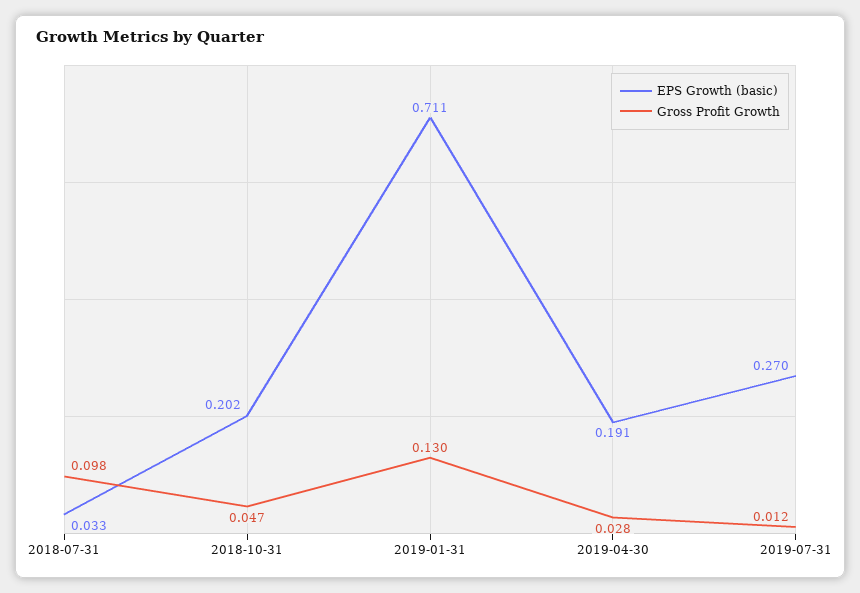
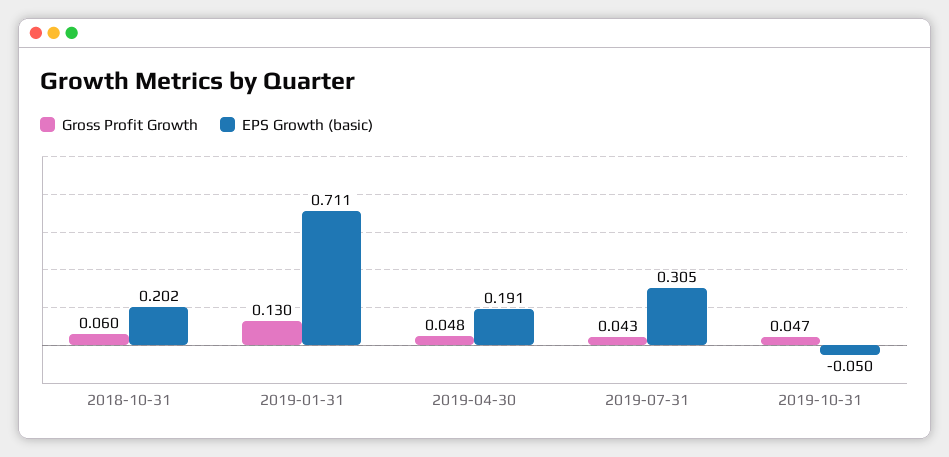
EPS Growth (basic), 2018-07-31: 0.033 -> none
Gross Profit Growth, 2018-07-31: 0.098 -> none
Gross Profit Growth, 2018-10-31: 0.047 -> 0.06
Gross Profit Growth, 2019-04-30: 0.028 -> 0.048
EPS Growth (basic), 2019-07-31: 0.27 -> 0.305
Gross Profit Growth, 2019-07-31: 0.012 -> 0.043
Gross Profit Growth, 2019-10-31: none -> 0.047
EPS Growth (basic), 2019-10-31: none -> -0.05

